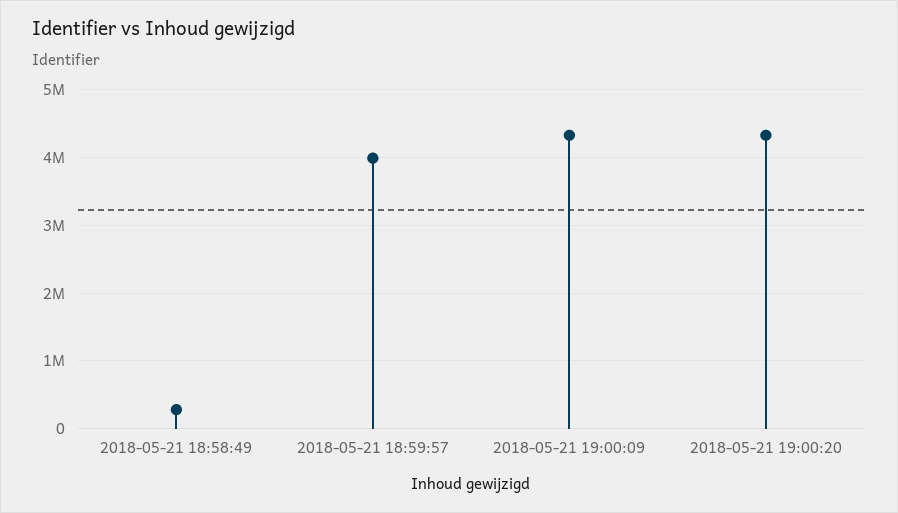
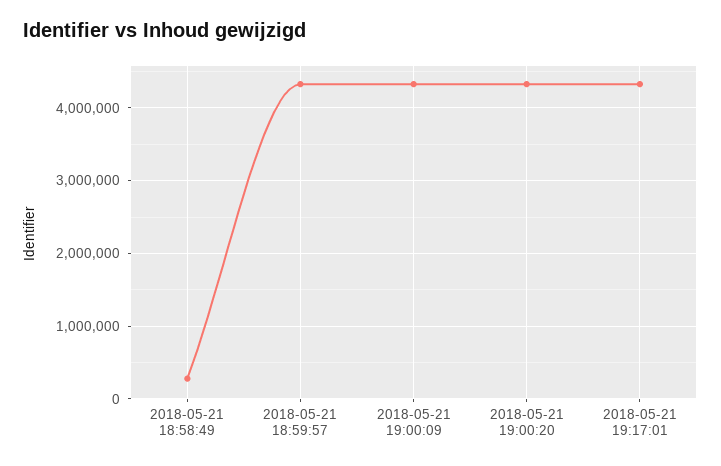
2018-05-21 18:59:57: 4000000 -> 4300000
2018-05-21 19:17:01: none -> 4300000

